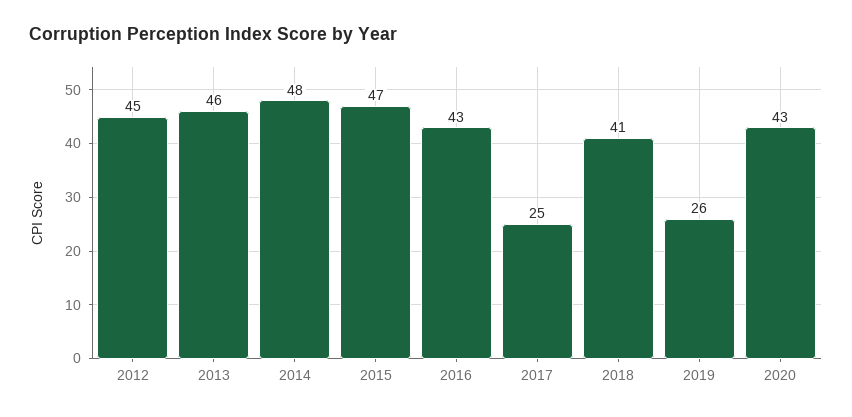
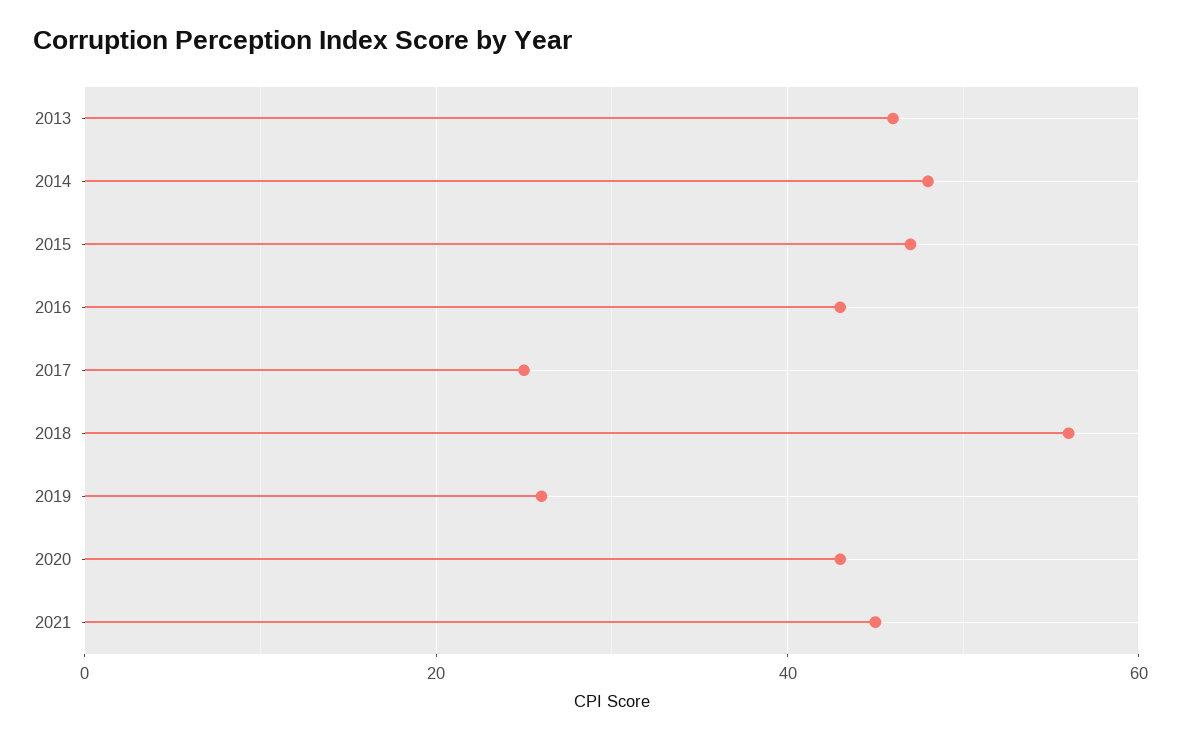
2012: 45 -> none
2018: 41 -> 55
2021: none -> 45

